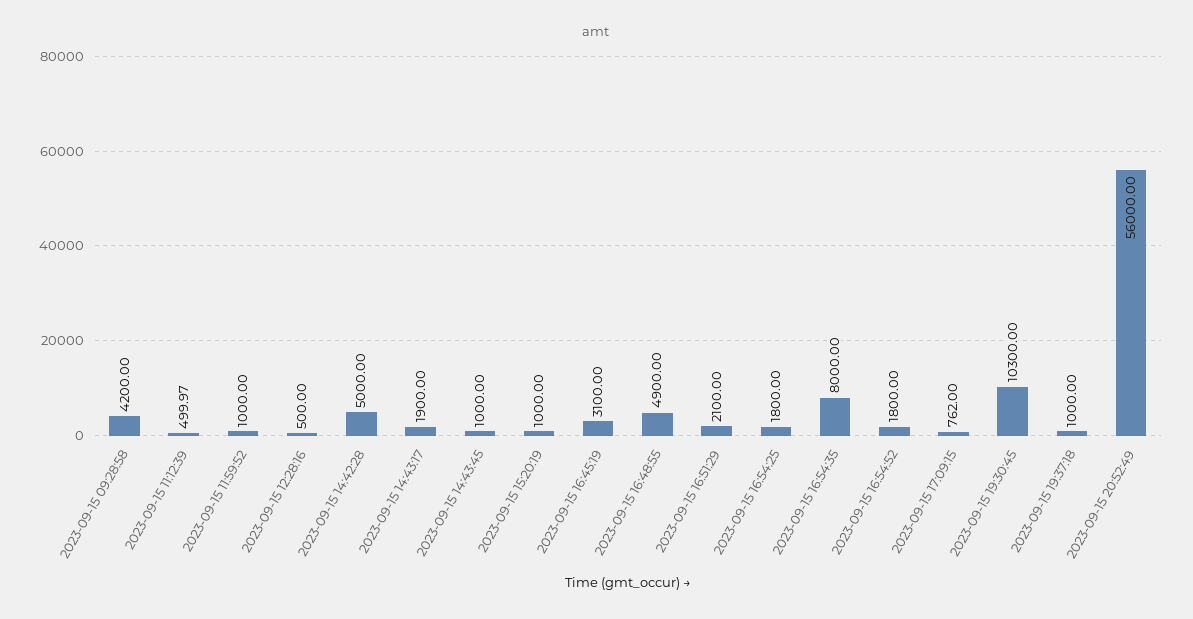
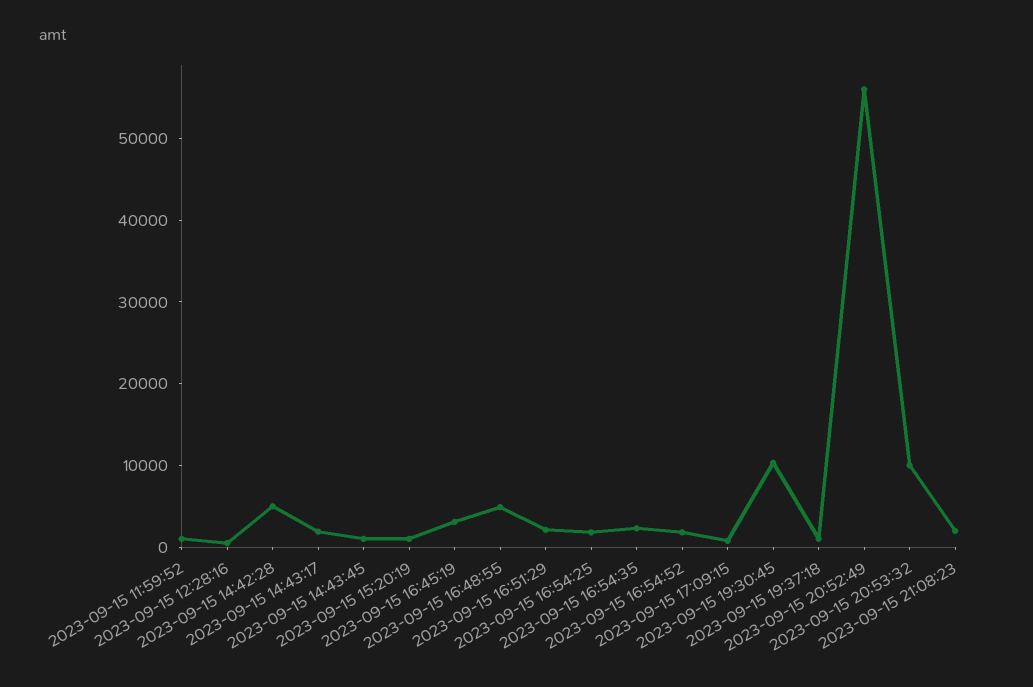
2023-09-15 09:28:58: 4200 -> none
2023-09-15 11:12:39: 499.97 -> none
2023-09-15 16:54:35: 8000 -> 2000
2023-09-15 20:53:32: none -> 10000
2023-09-15 21:08:23: none -> 2000

